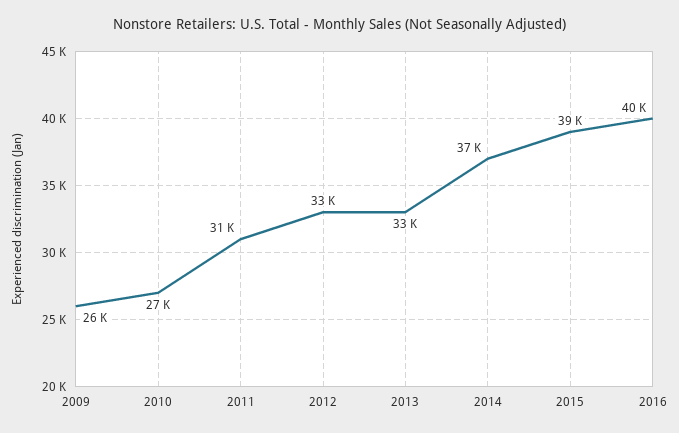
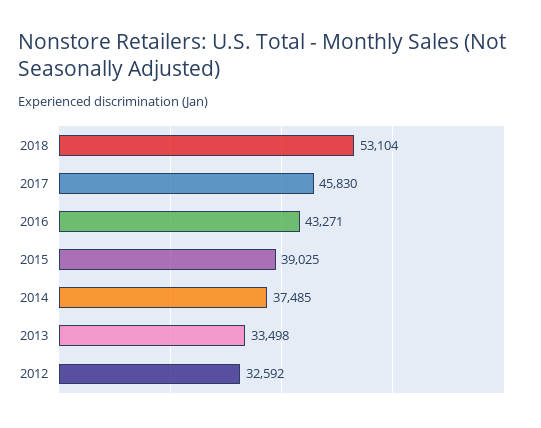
2009: 26000 -> none
2010: 27000 -> none
2011: 31000 -> none
2016: 40000 -> 43271
2018: none -> 53104
2017: none -> 45830

